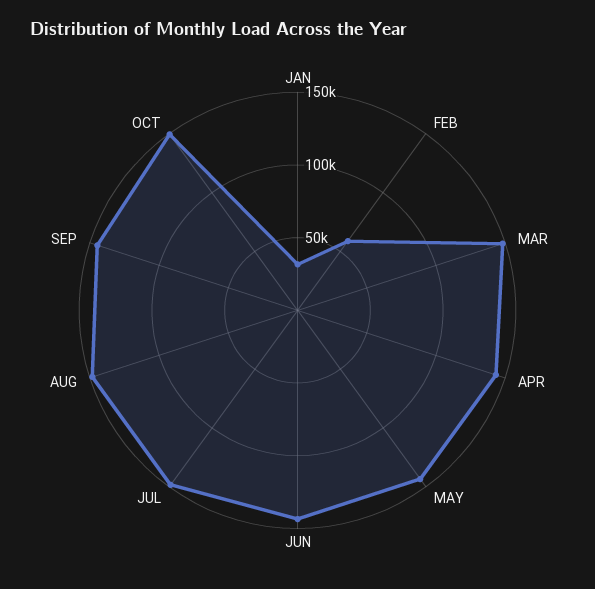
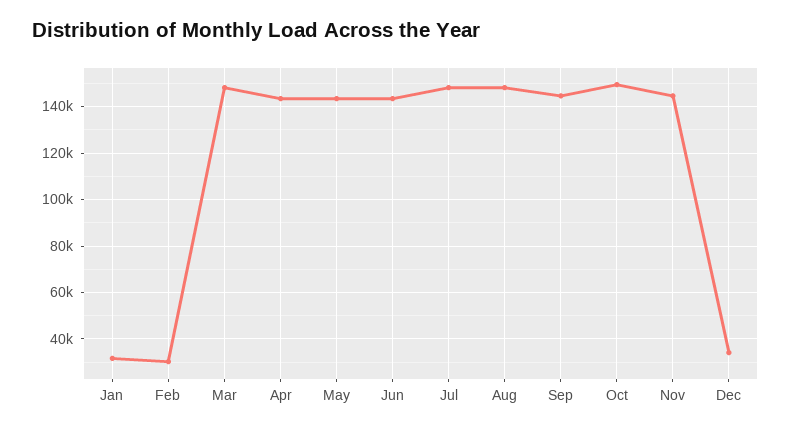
FEB: 60000 -> 30000
Nov: none -> 145000
Dec: none -> 35000

